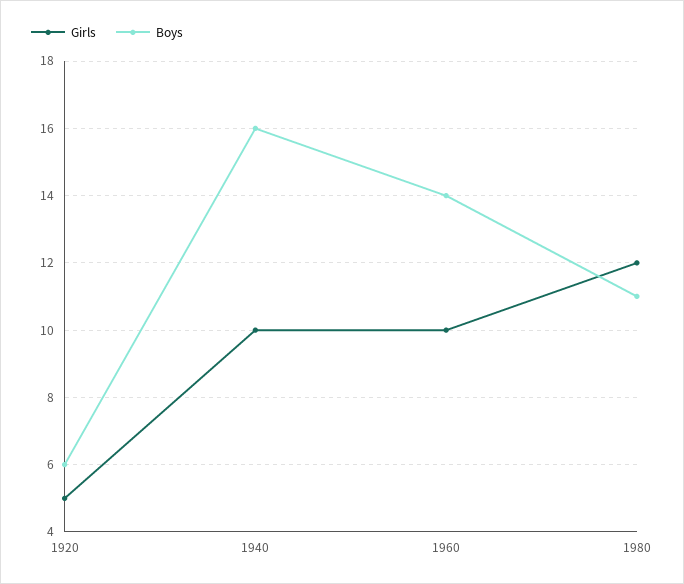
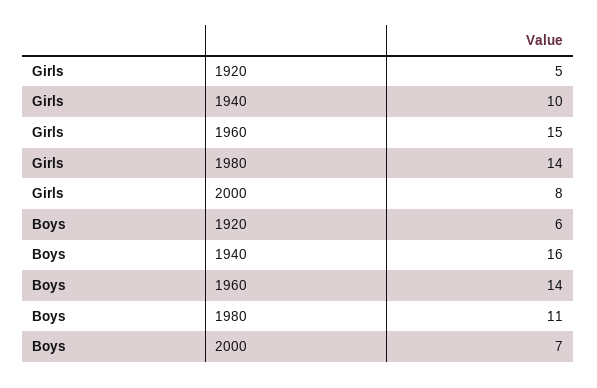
Girls, 1960: 10 -> 15
Girls, 1980: 12 -> 14
Girls, 2000: none -> 8
Boys, 2000: none -> 7

